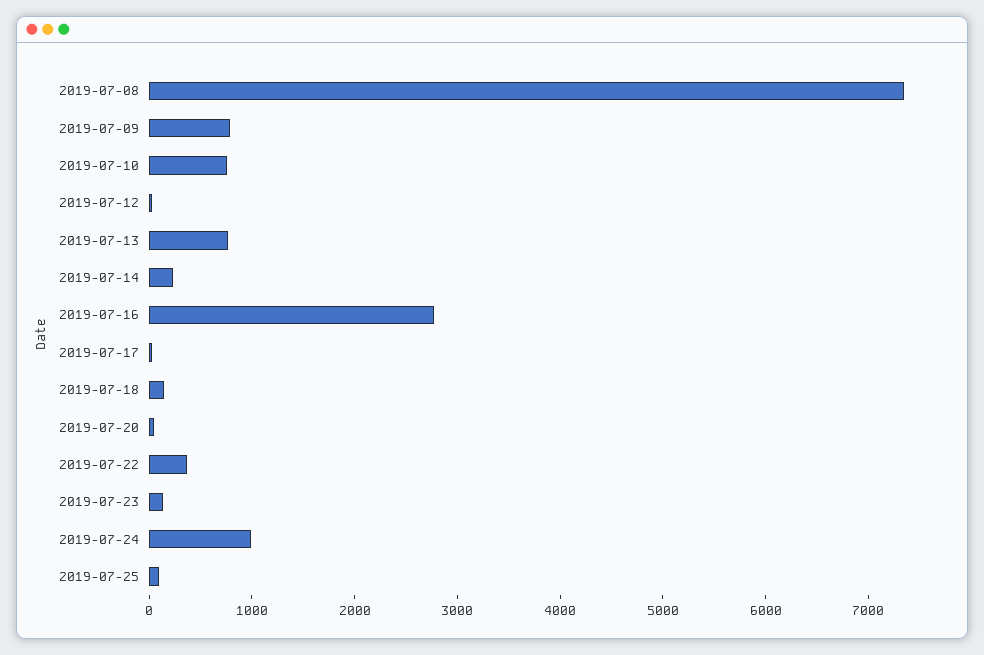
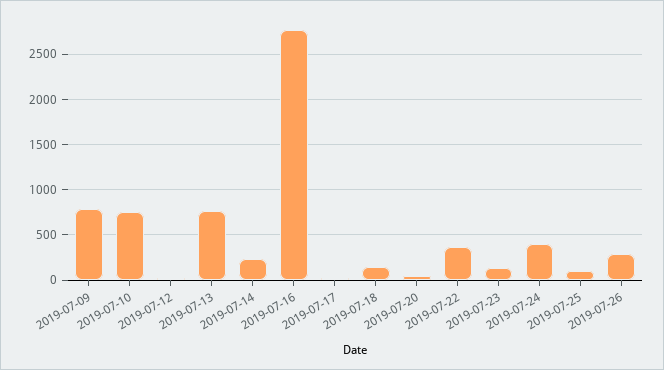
2019-07-08: 7400 -> none
2019-07-24: 1000 -> 400
2019-07-26: none -> 300

